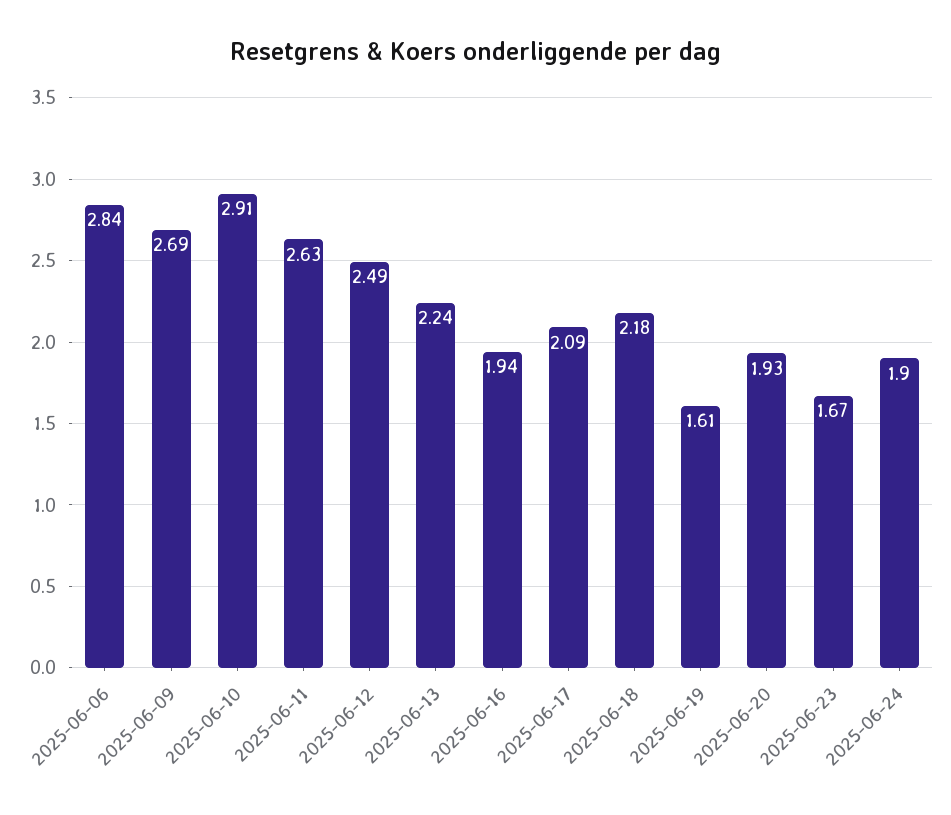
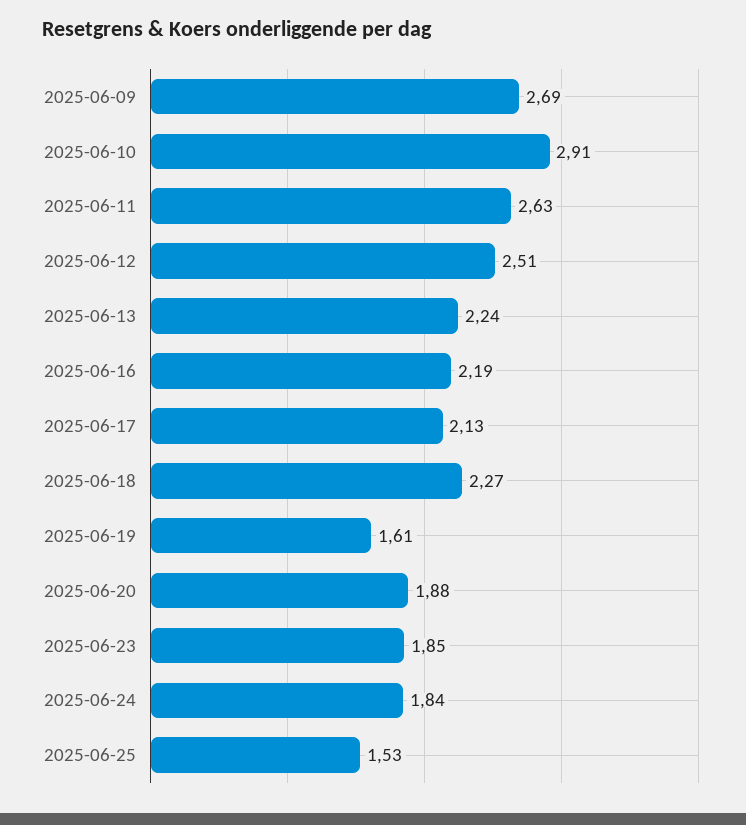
2025-06-06: 2.84 -> none
2025-06-12: 2.49 -> 2.51
2025-06-16: 1.94 -> 2.19
2025-06-17: 2.09 -> 2.13
2025-06-18: 2.18 -> 2.27
2025-06-20: 1.93 -> 1.88
2025-06-23: 1.67 -> 1.85
2025-06-24: 1.9 -> 1.84
2025-06-25: none -> 1.53

